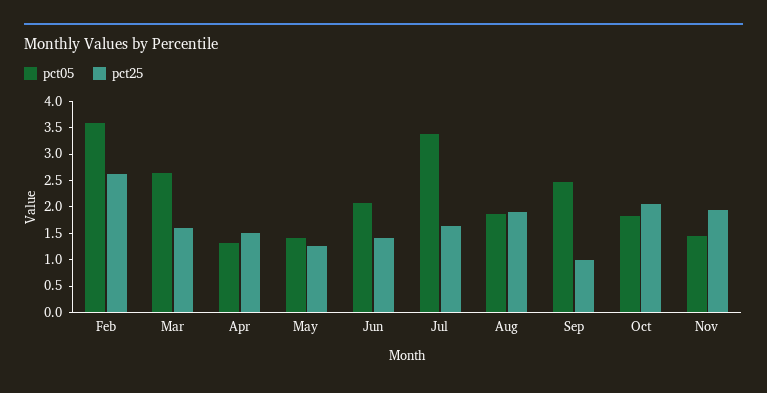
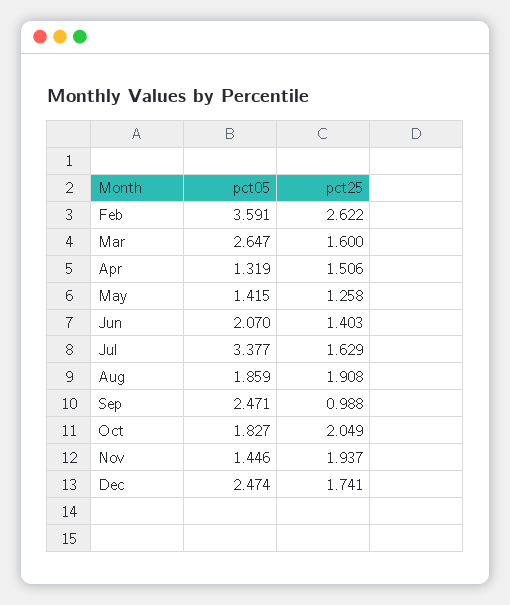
pct05, Dec: none -> 2.474
pct25, Dec: none -> 1.741

